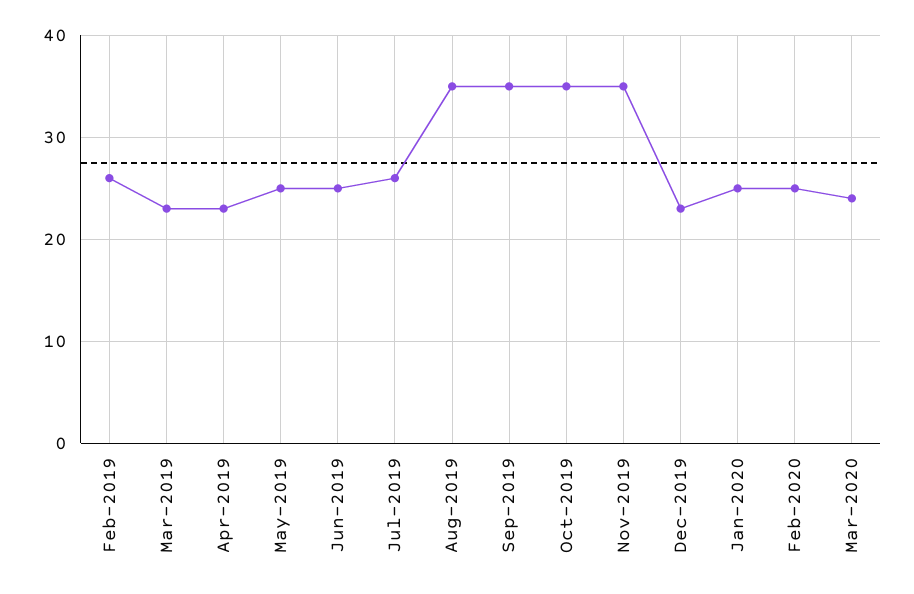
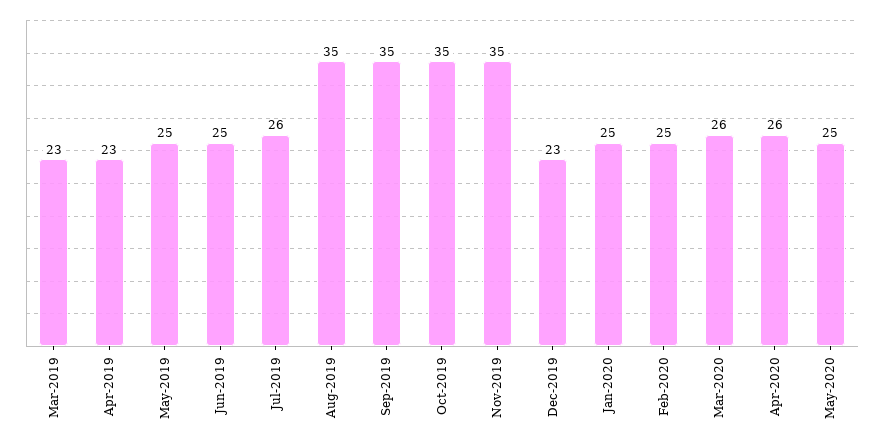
Feb-2019: 26 -> none
Mar-2020: 24 -> 26
Apr-2020: none -> 26
May-2020: none -> 25

